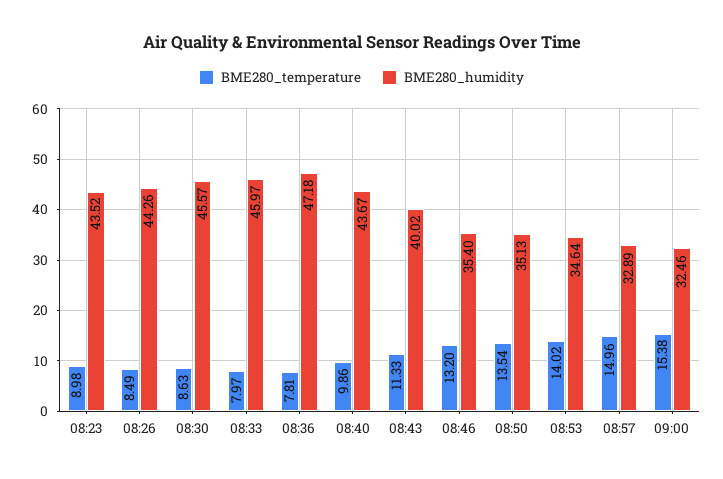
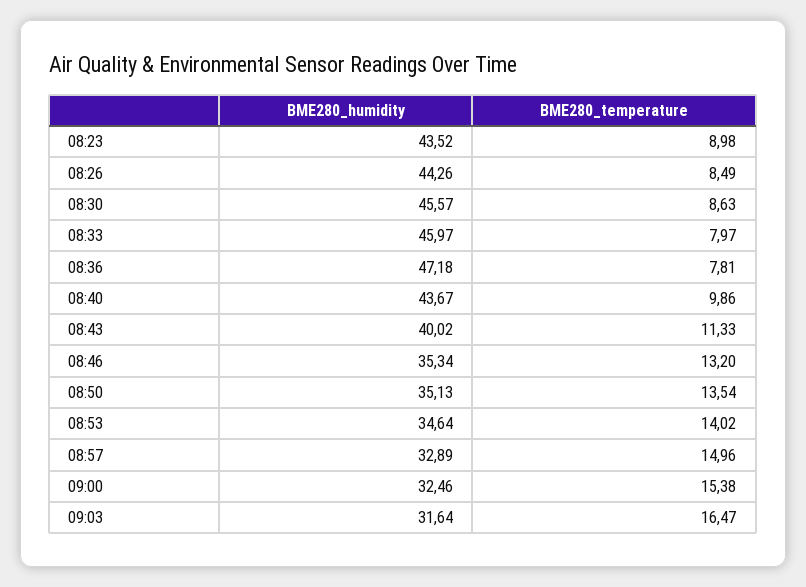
BME280_humidity, 08:46: 35.4 -> 35.34
BME280_humidity, 09:03: none -> 31.64
BME280_temperature, 09:03: none -> 16.47

